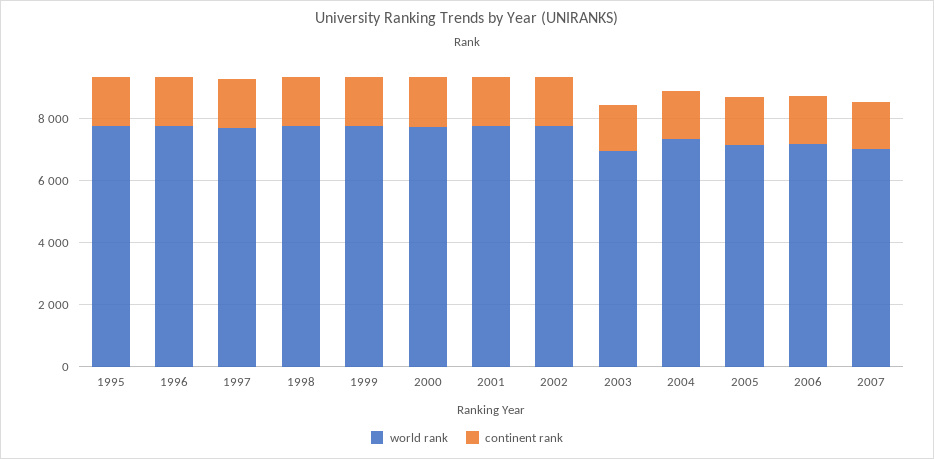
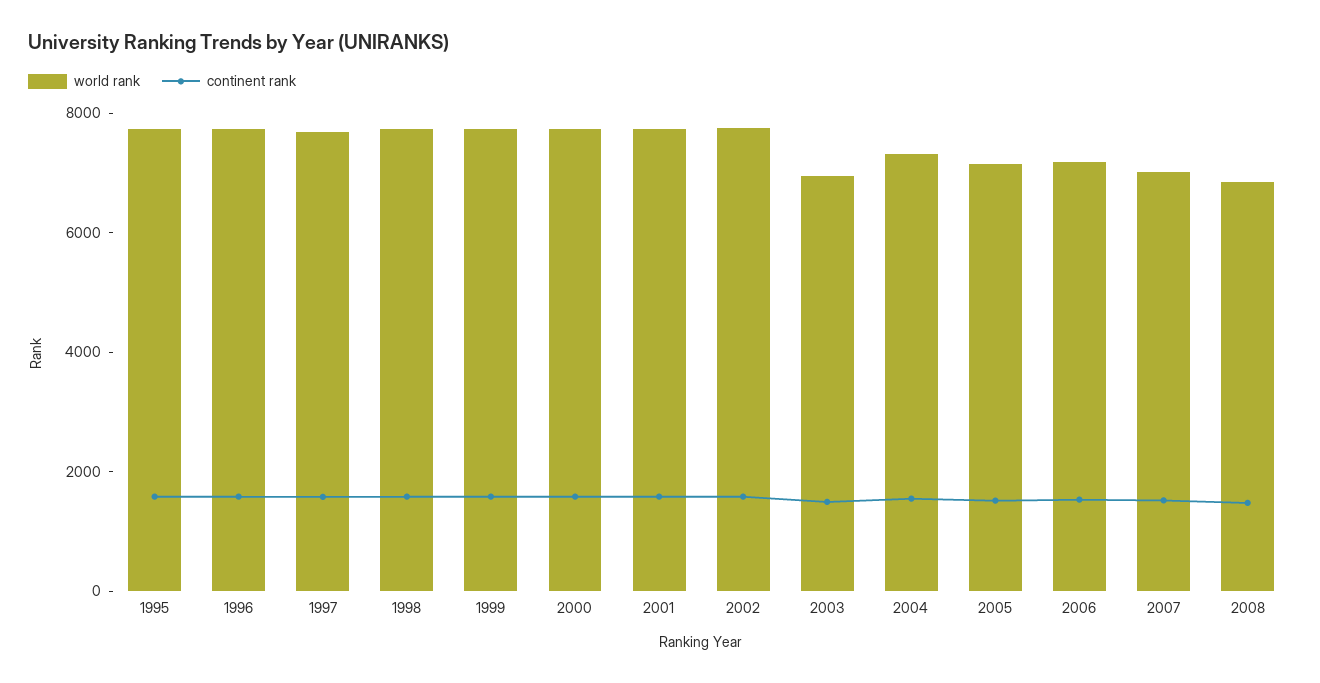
world rank, 2008: none -> 7000
continent rank, 2008: none -> 1500

